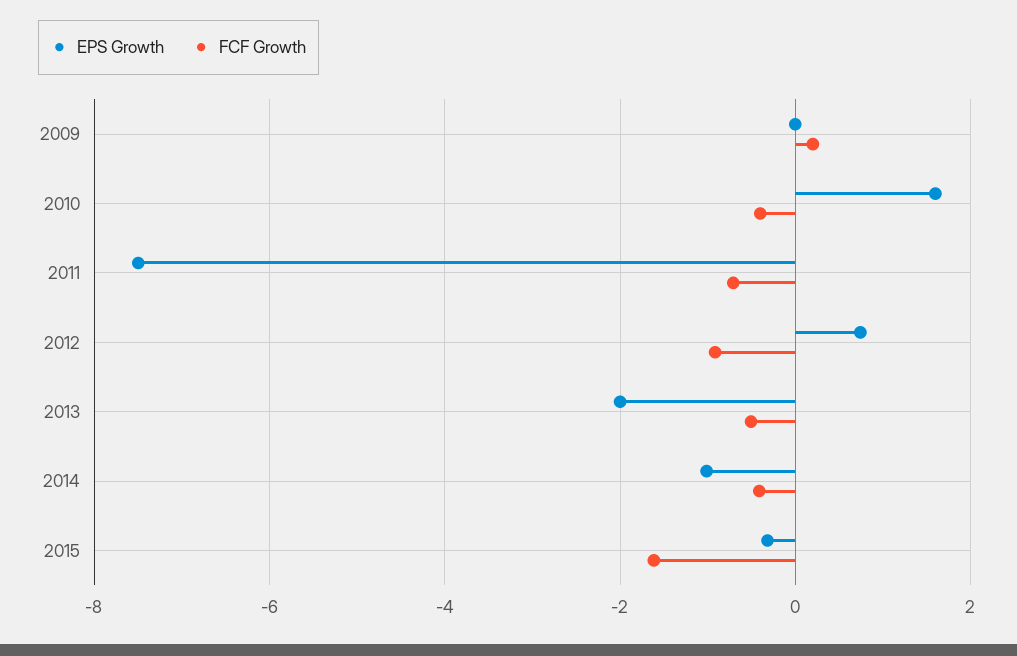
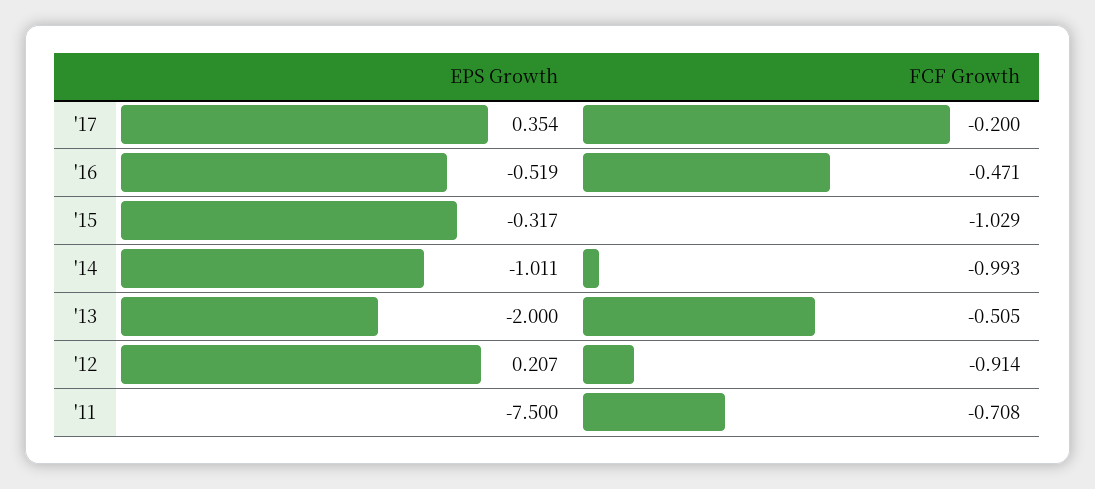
EPS Growth, 2009: 0 -> none
FCF Growth, 2009: 0.2 -> none
EPS Growth, 2010: 1.6 -> none
FCF Growth, 2010: -0.4 -> none
EPS Growth, 2012: 0.8 -> 0.207
FCF Growth, 2014: -0.4 -> -0.993
FCF Growth, 2015: -1.6 -> -1.029
EPS Growth, '17: none -> 0.354
FCF Growth, '17: none -> -0.2
EPS Growth, '16: none -> -0.519
FCF Growth, '16: none -> -0.471

